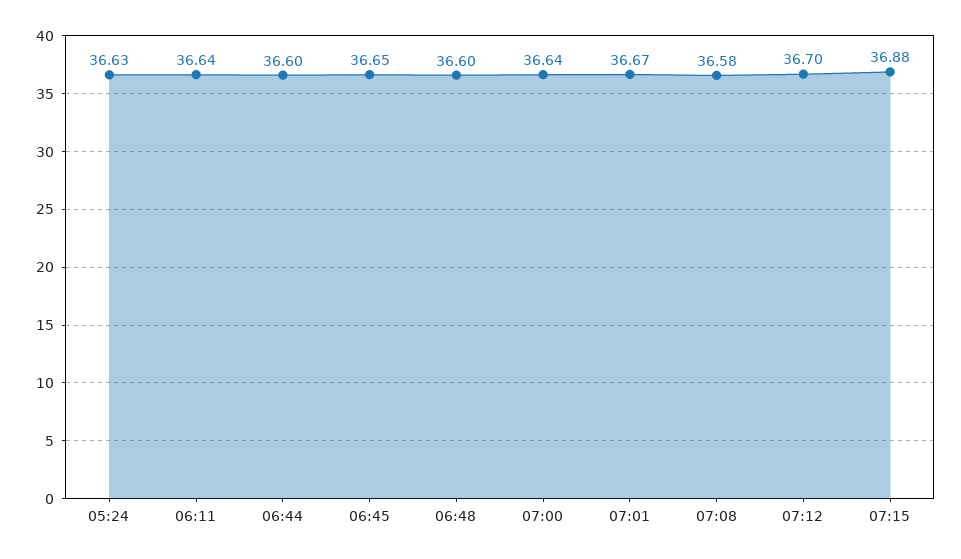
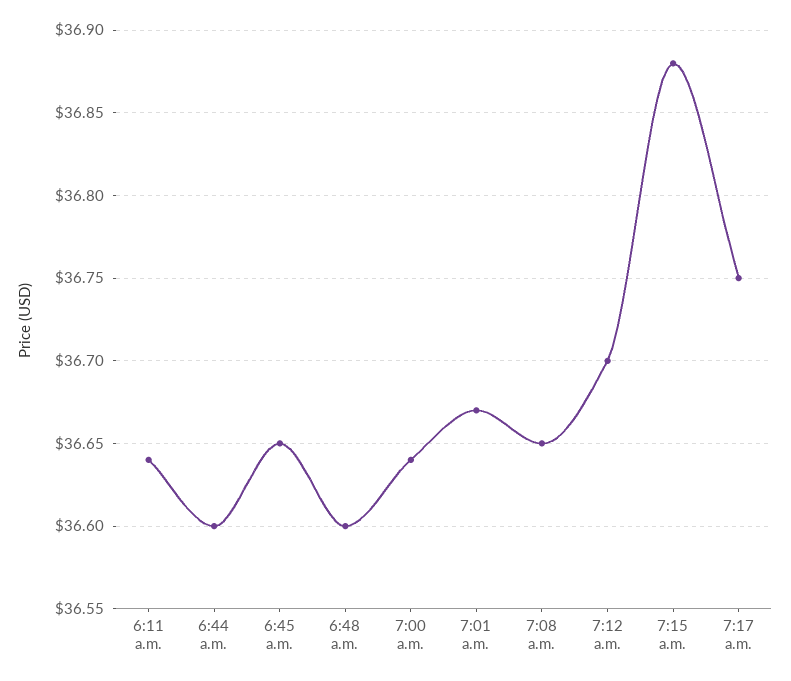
05:24: 36.63 -> none
07:08: 36.58 -> 36.65
7:17 a.m.: none -> 36.75

